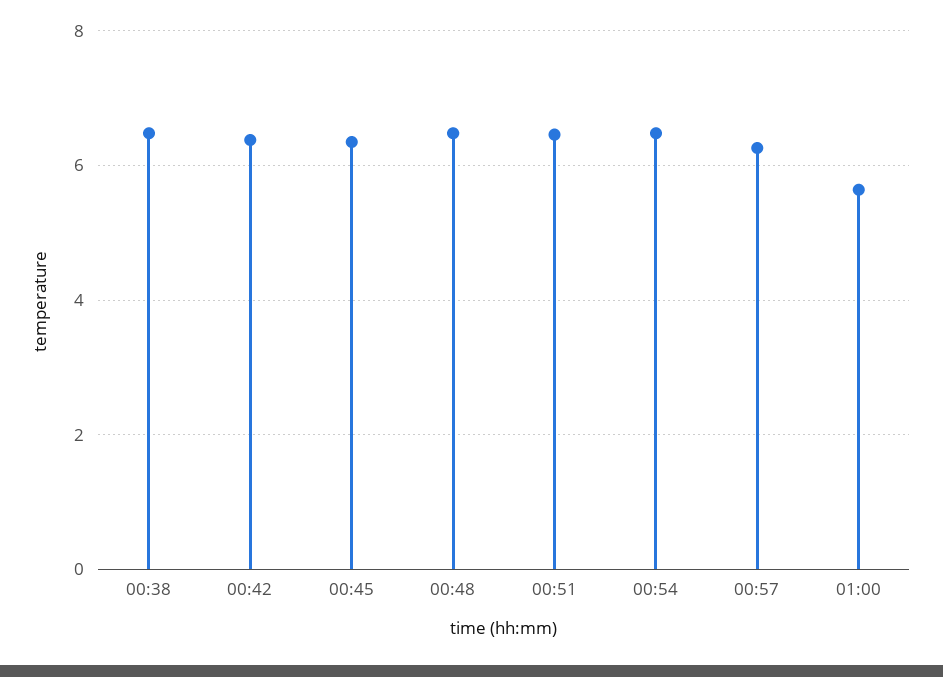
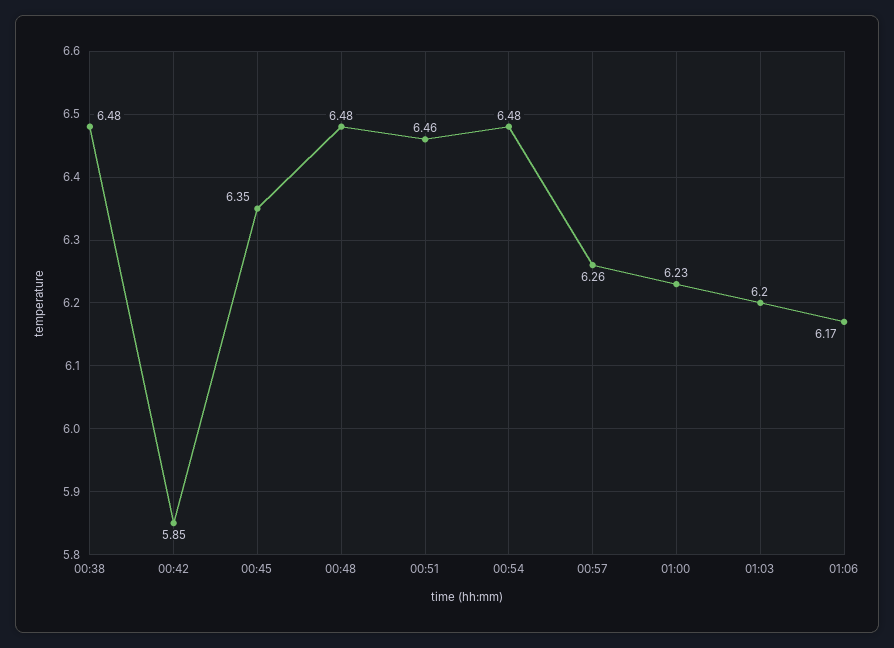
00:42: 6.4 -> 5.85
01:00: 5.6 -> 6.23
01:03: none -> 6.2
01:06: none -> 6.17

